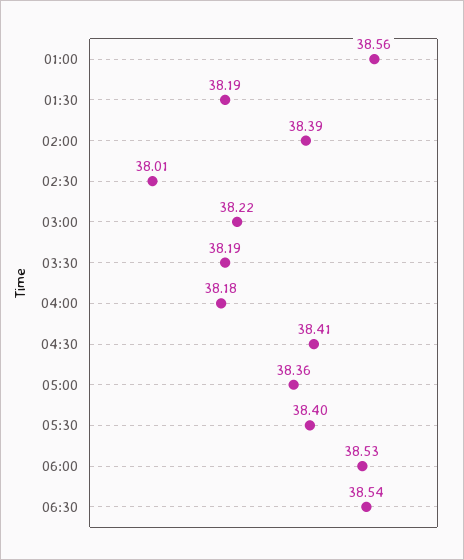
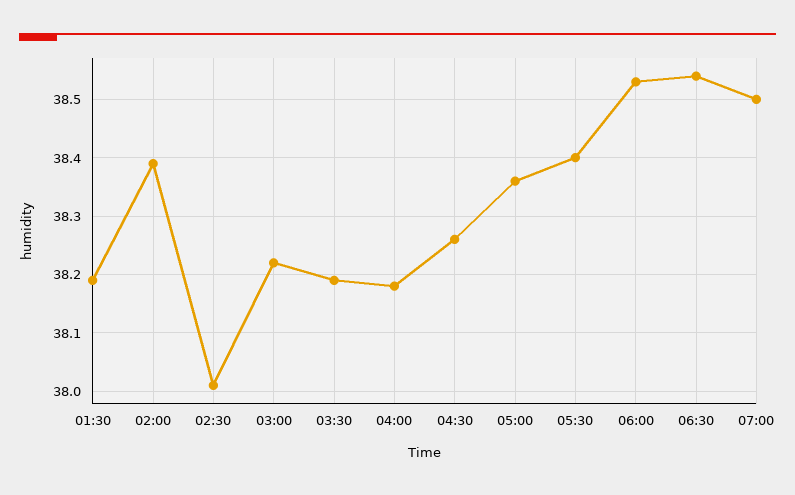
01:00: 38.56 -> none
04:30: 38.41 -> 38.25
07:00: none -> 38.5

